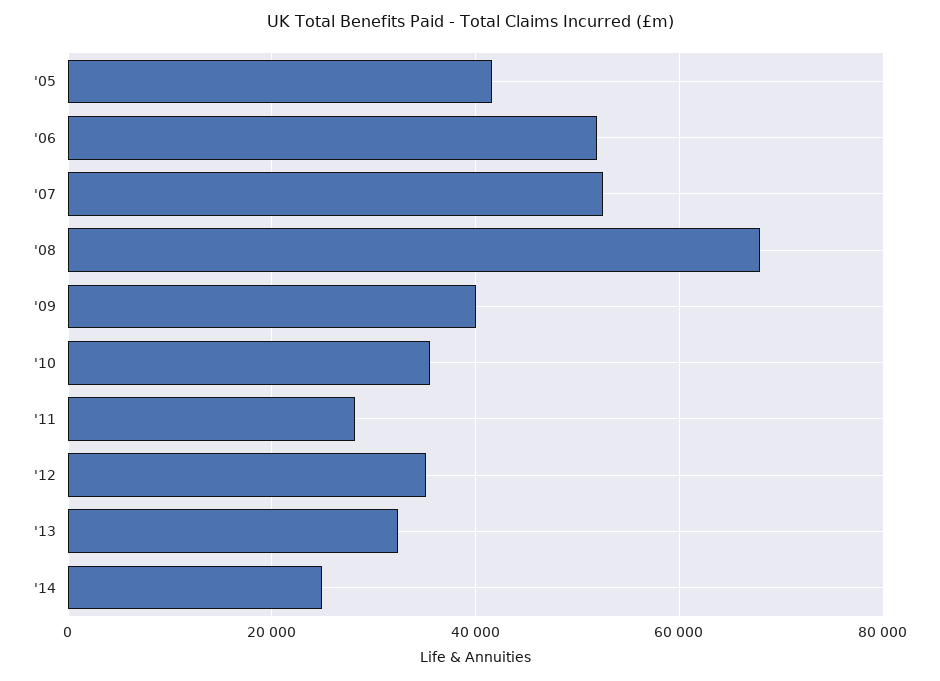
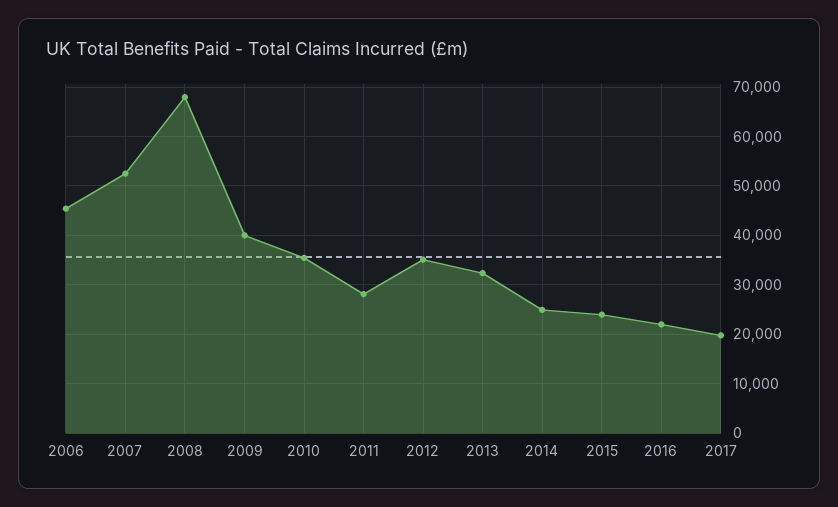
'05: 42000 -> none
'06: 52000 -> 46000
2015: none -> 24000
2016: none -> 22000
2017: none -> 20000

